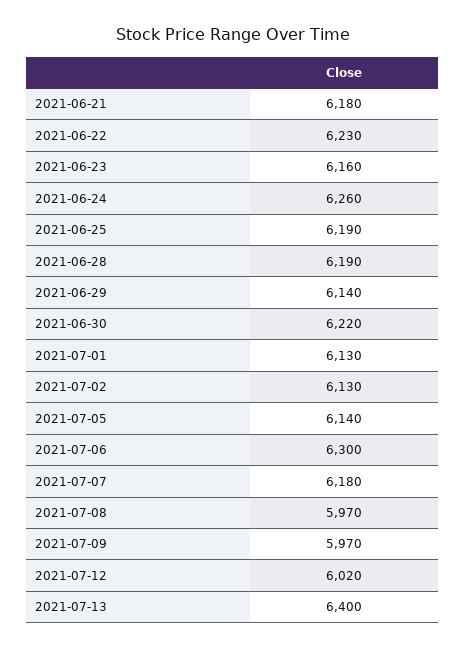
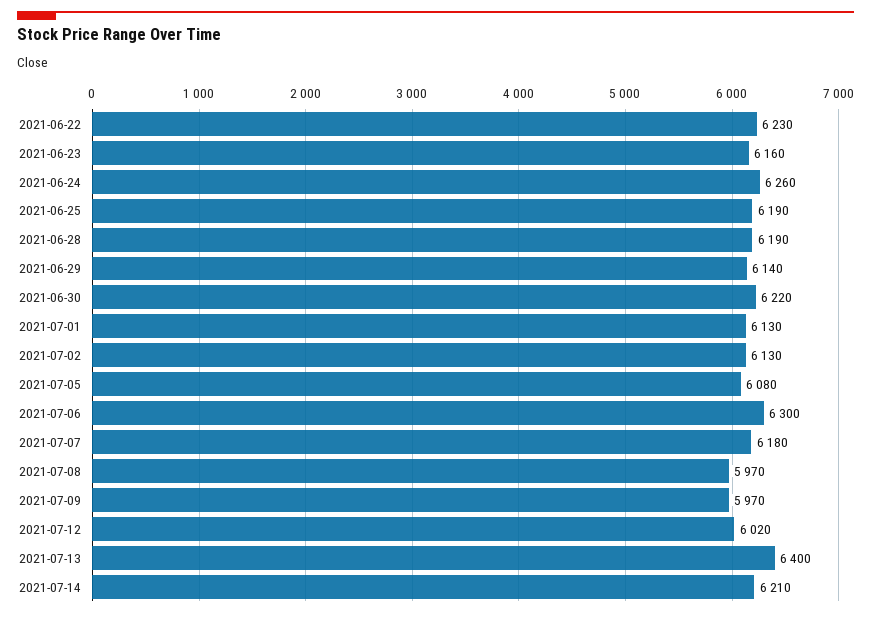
2021-06-21: 6180 -> none
2021-07-05: 6140 -> 6080
2021-07-14: none -> 6210

